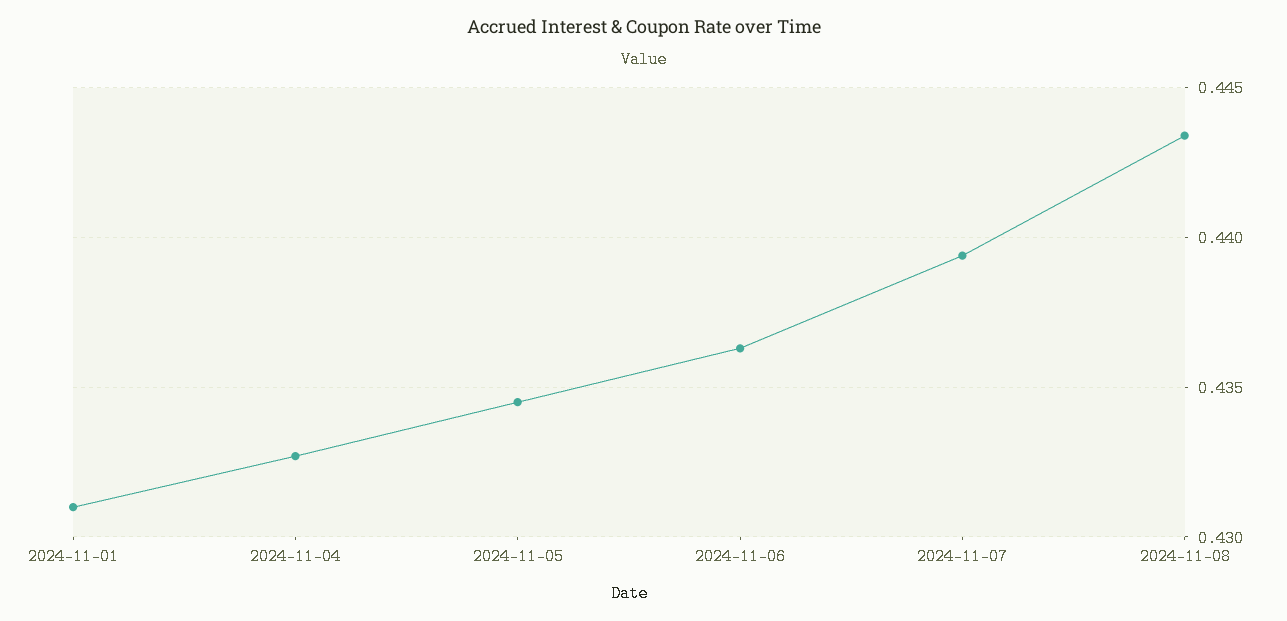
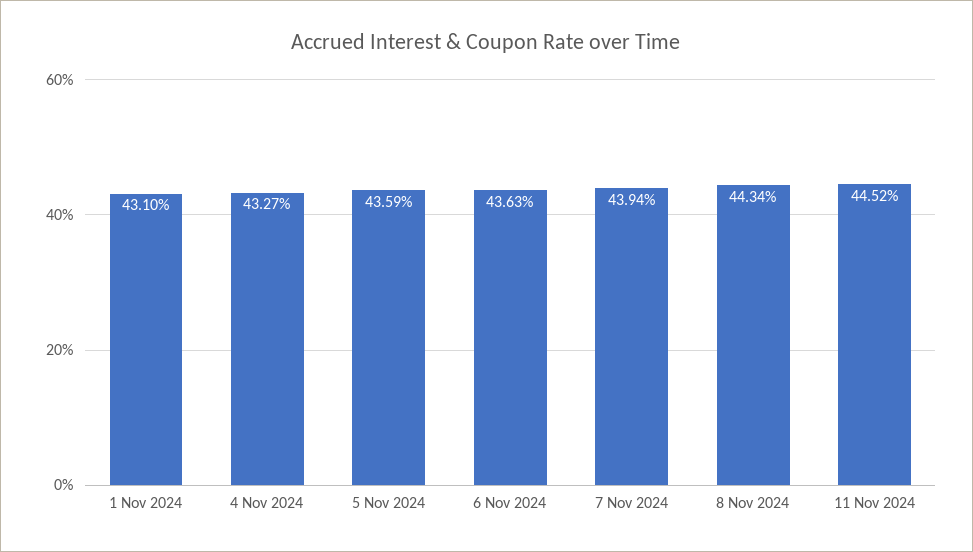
2024-11-05: 0.4345 -> 0.4359
11 Nov 2024: none -> 0.4452

